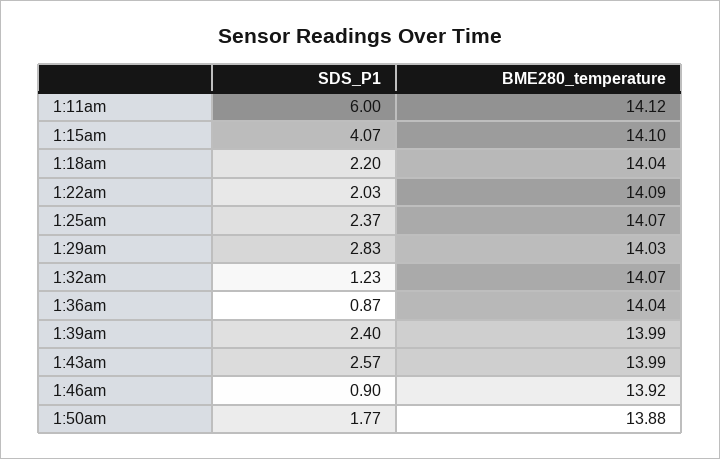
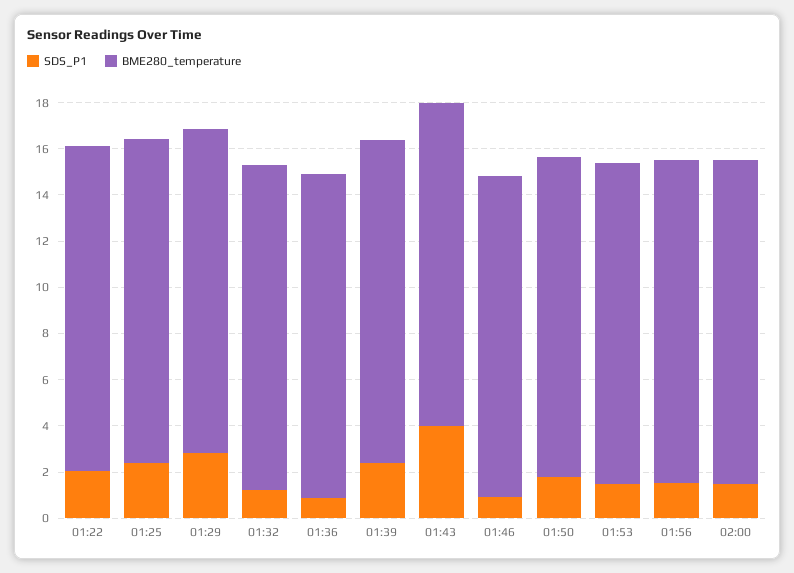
SDS_P1, 1:11am: 6 -> none
BME280_temperature, 1:11am: 14.12 -> none
SDS_P1, 1:15am: 4.07 -> none
BME280_temperature, 1:15am: 14.1 -> none
SDS_P1, 1:18am: 2.2 -> none
BME280_temperature, 1:18am: 14.04 -> none
SDS_P1, 1:43am: 2.57 -> 4
SDS_P1, 01:53: none -> 1.5
BME280_temperature, 01:53: none -> 14
SDS_P1, 01:56: none -> 1.5
BME280_temperature, 01:56: none -> 14
SDS_P1, 02:00: none -> 1.5
BME280_temperature, 02:00: none -> 14

